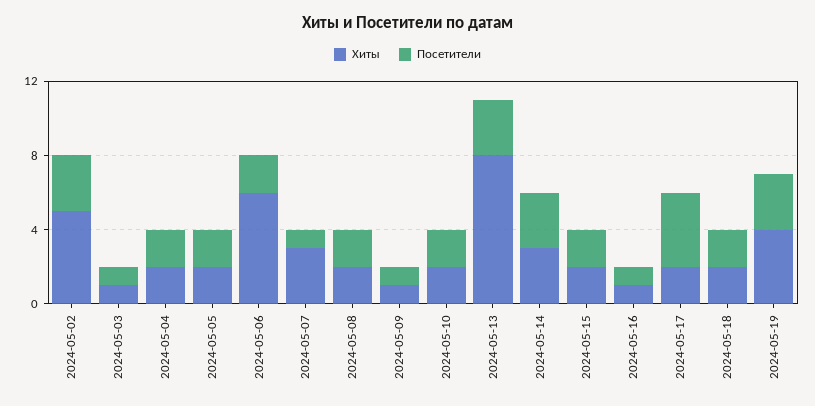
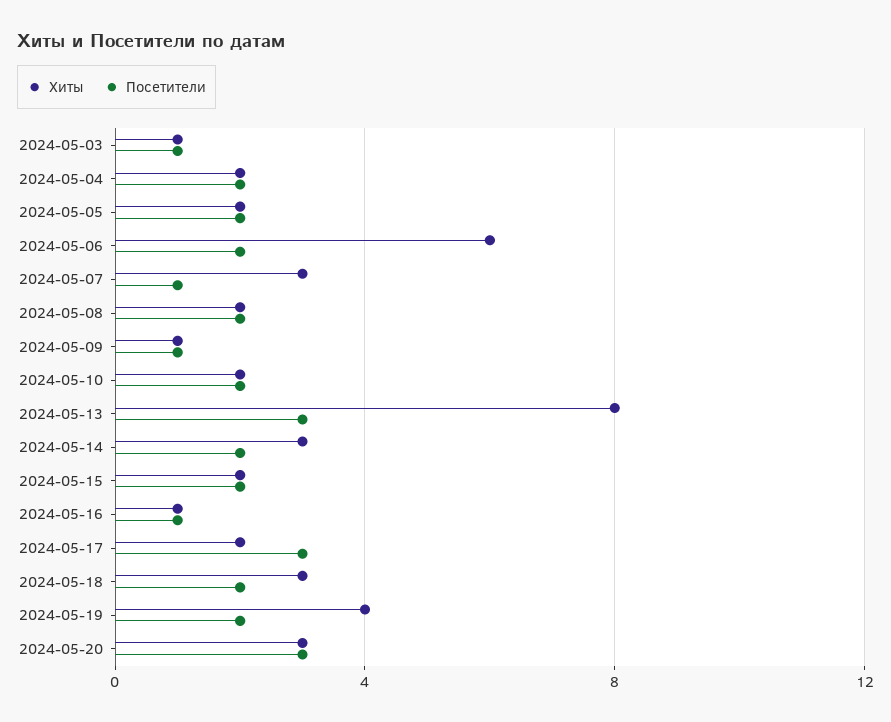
Хиты, 2024-05-02: 5 -> none
Посетители, 2024-05-02: 3 -> none
Посетители, 2024-05-14: 3 -> 2
Посетители, 2024-05-17: 4 -> 3
Хиты, 2024-05-18: 2 -> 3
Посетители, 2024-05-19: 3 -> 2
Хиты, 2024-05-20: none -> 3
Посетители, 2024-05-20: none -> 3

